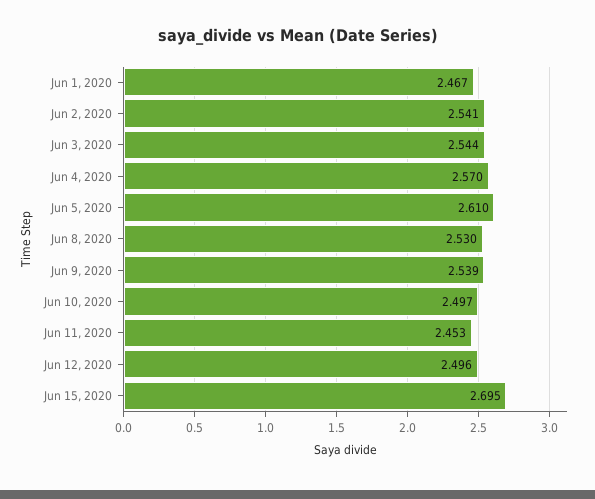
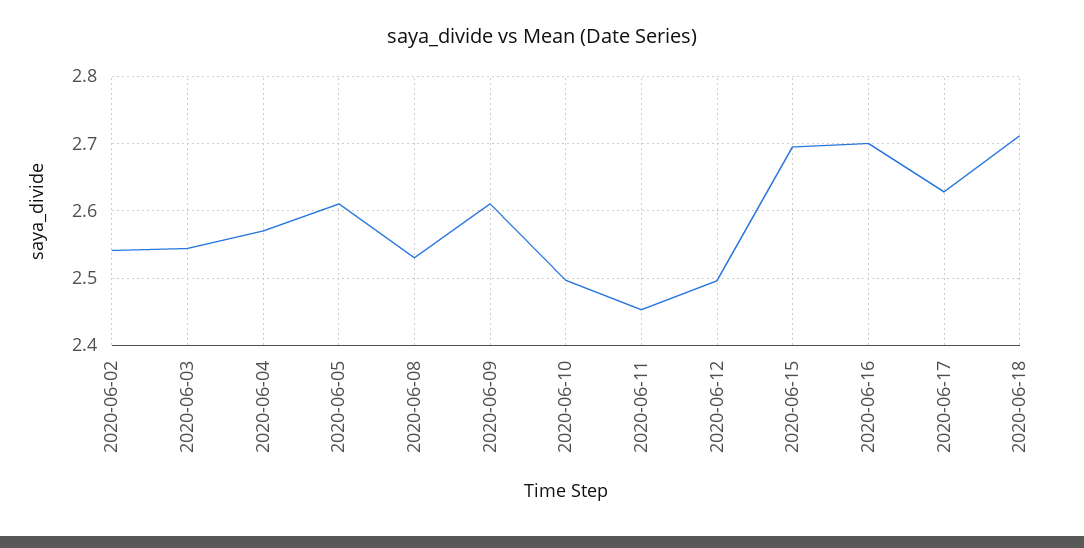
Jun 1, 2020: 2.467 -> none
Jun 9, 2020: 2.539 -> 2.61
2020-06-16: none -> 2.7
2020-06-17: none -> 2.63
2020-06-18: none -> 2.71

